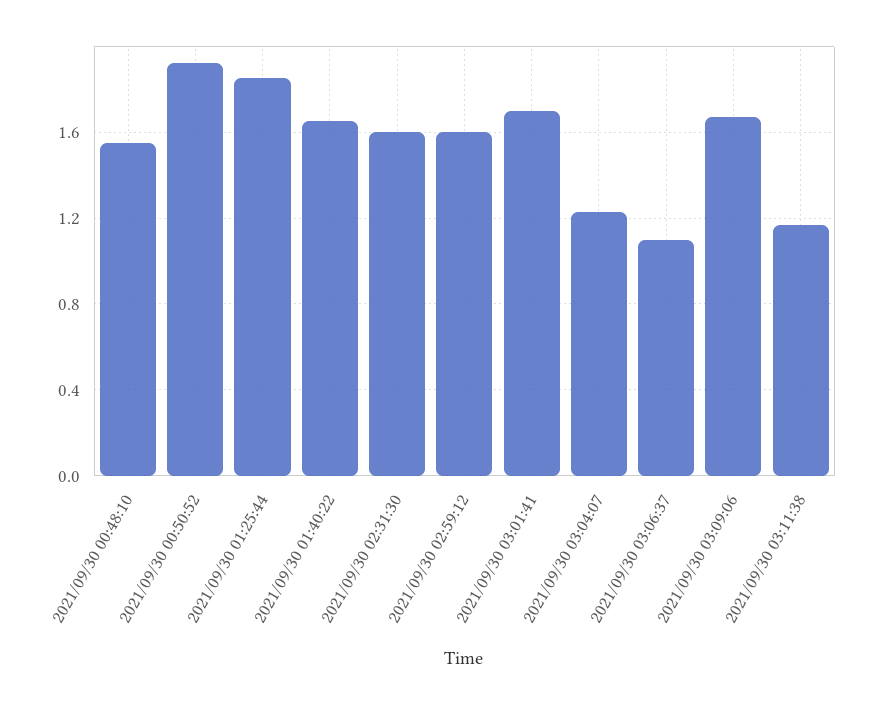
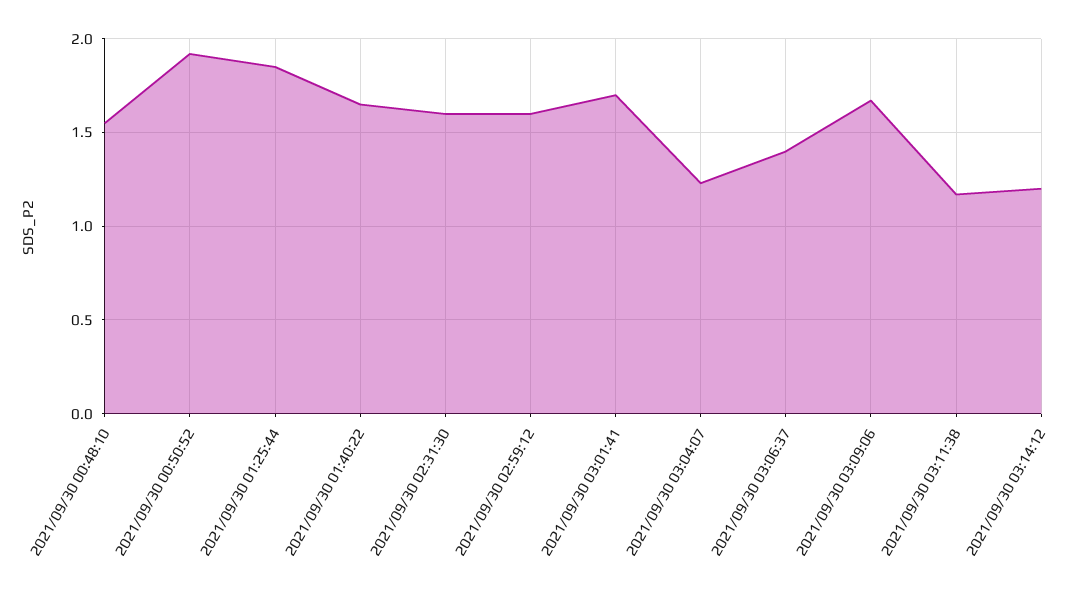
2021/09/30 03:06:37: 1.1 -> 1.4
2021/09/30 03:14:12: none -> 1.2

